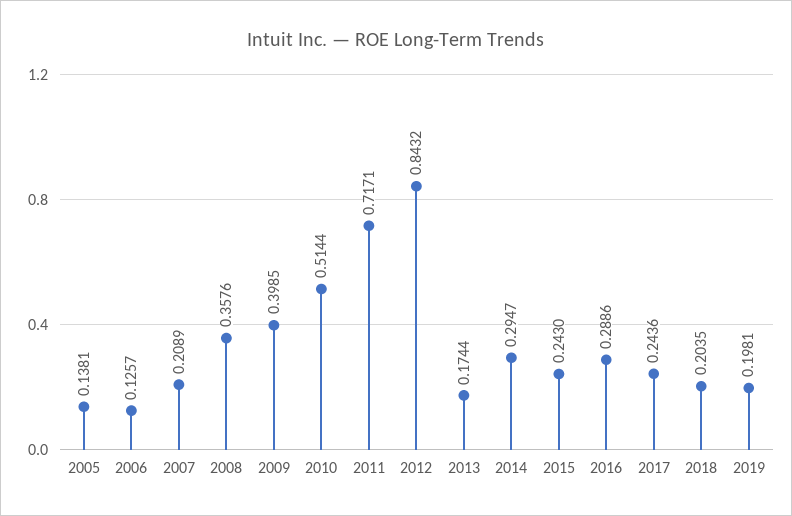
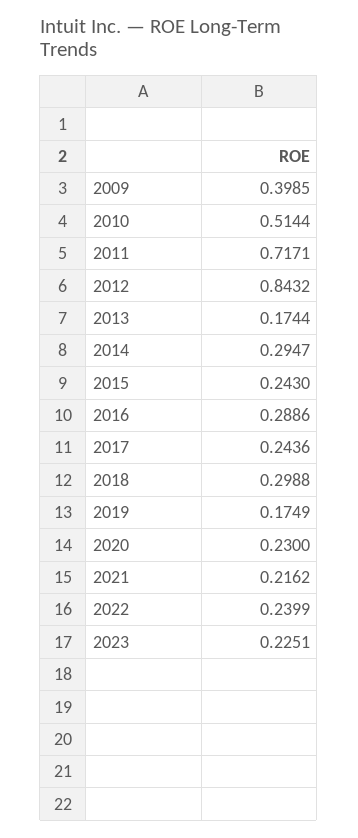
2005: 0.1381 -> none
2006: 0.1257 -> none
2007: 0.2089 -> none
2008: 0.3576 -> none
2018: 0.2035 -> 0.2988
2019: 0.1981 -> 0.1749
2020: none -> 0.23
2021: none -> 0.2162
2022: none -> 0.2399
2023: none -> 0.2251

